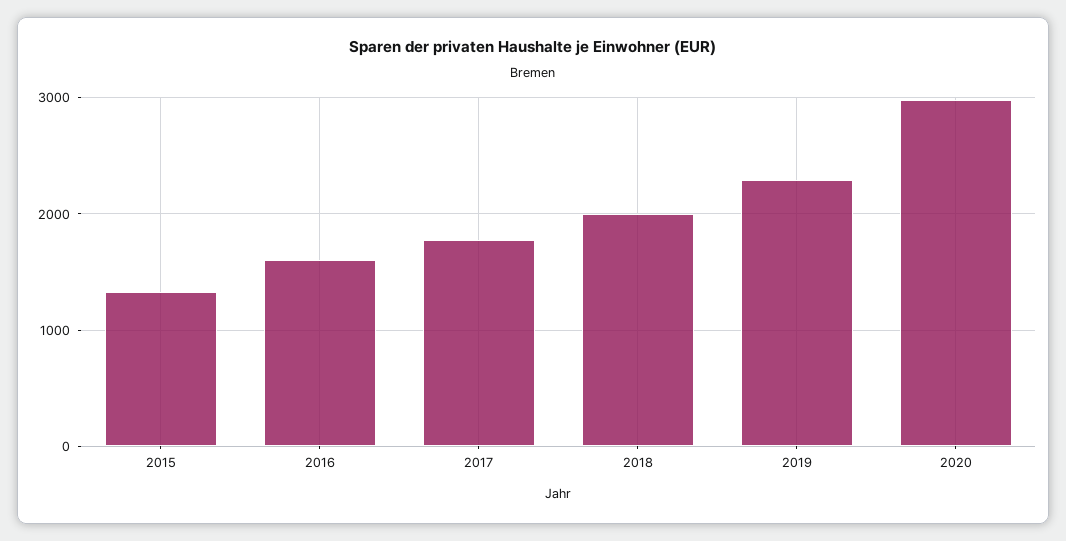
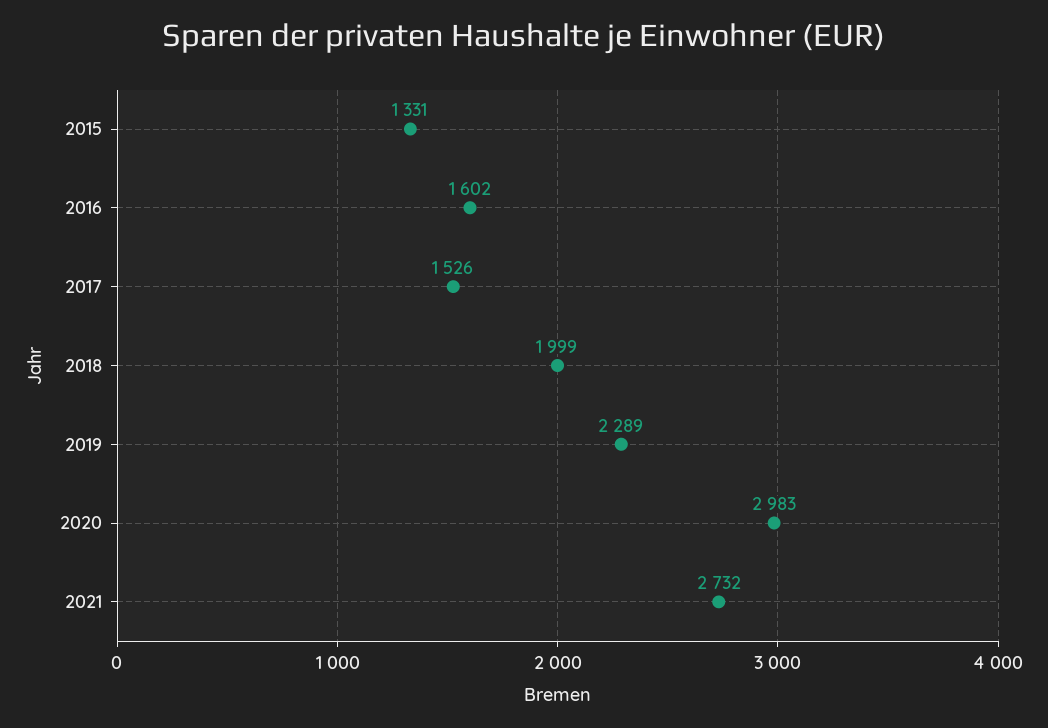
2017: 1800 -> 1526
2021: none -> 2732

